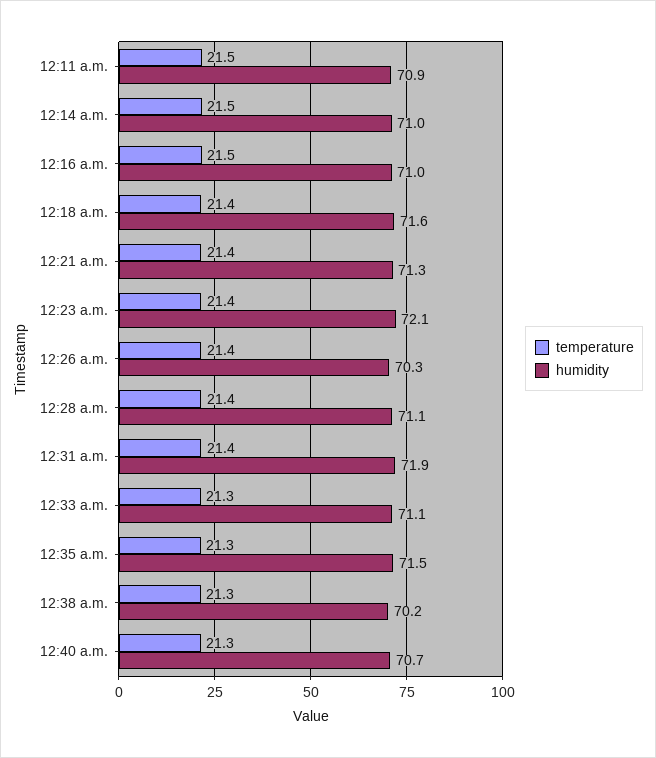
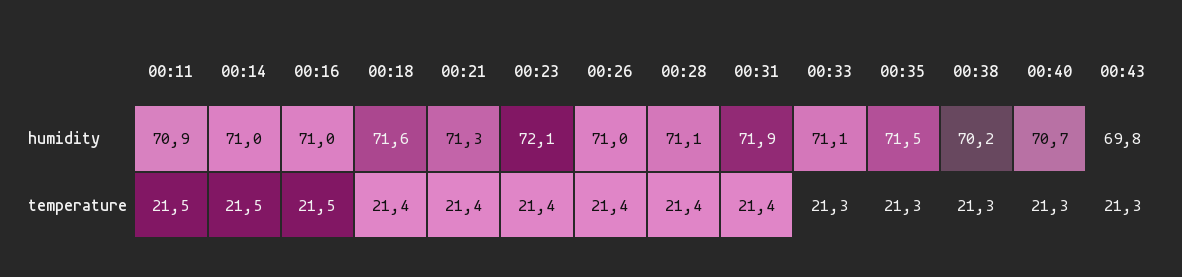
humidity, 12:26 a.m.: 70.3 -> 71
humidity, 00:43: none -> 69.8
temperature, 00:43: none -> 21.3

